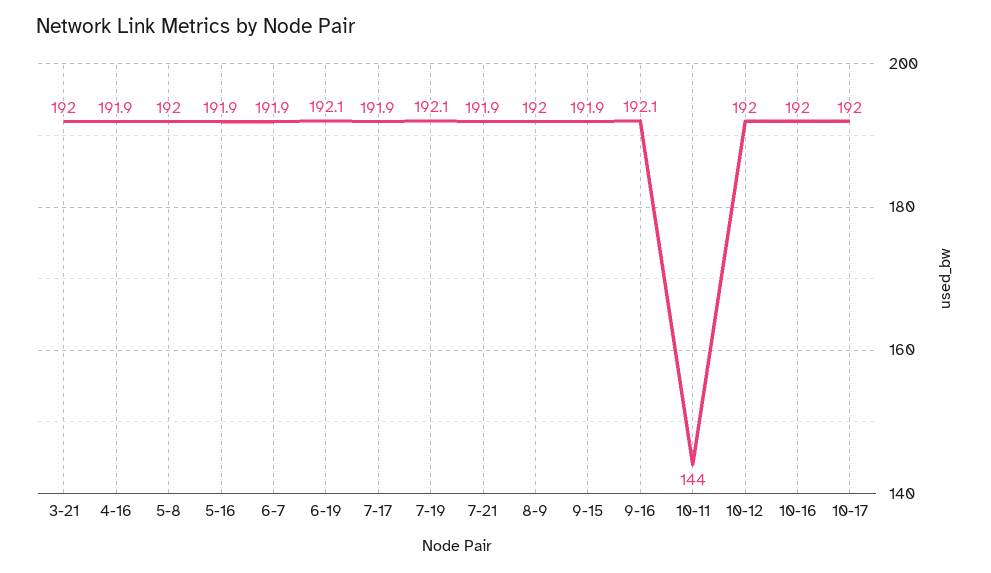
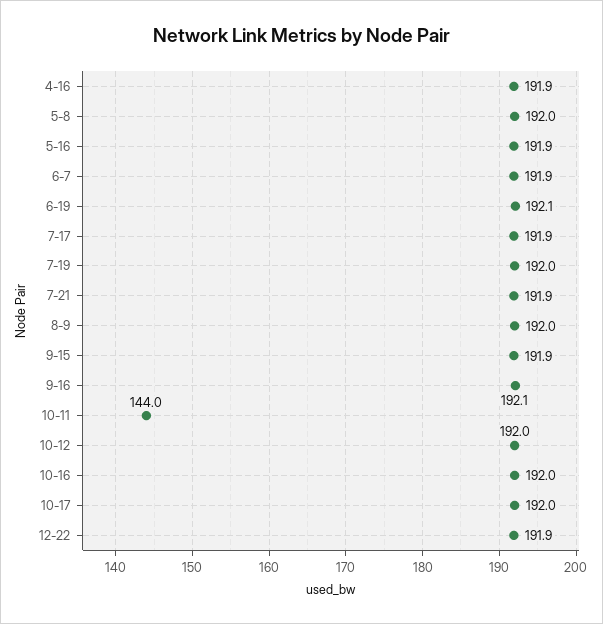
3-21: 192 -> none
7-19: 192.1 -> 192
12-22: none -> 191.9

